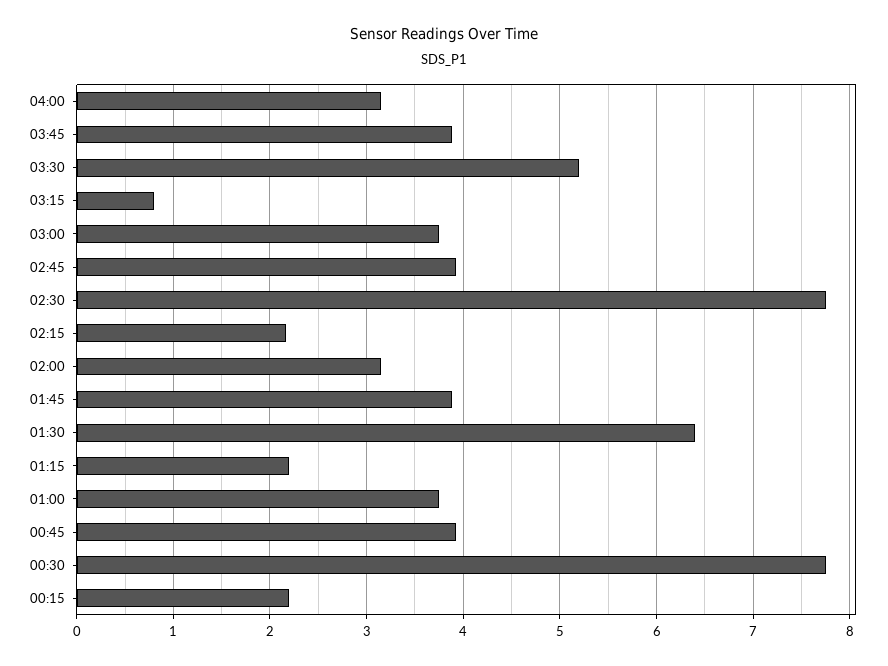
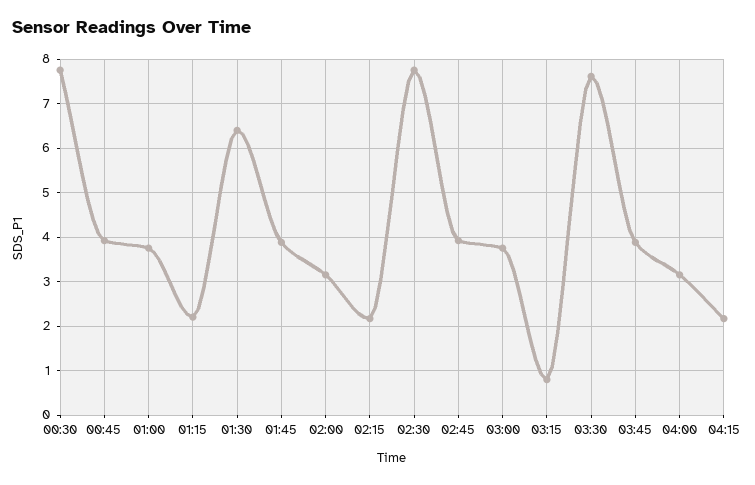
03:30: 5.2 -> 7.6
00:15: 2.2 -> none
04:15: none -> 2.2

